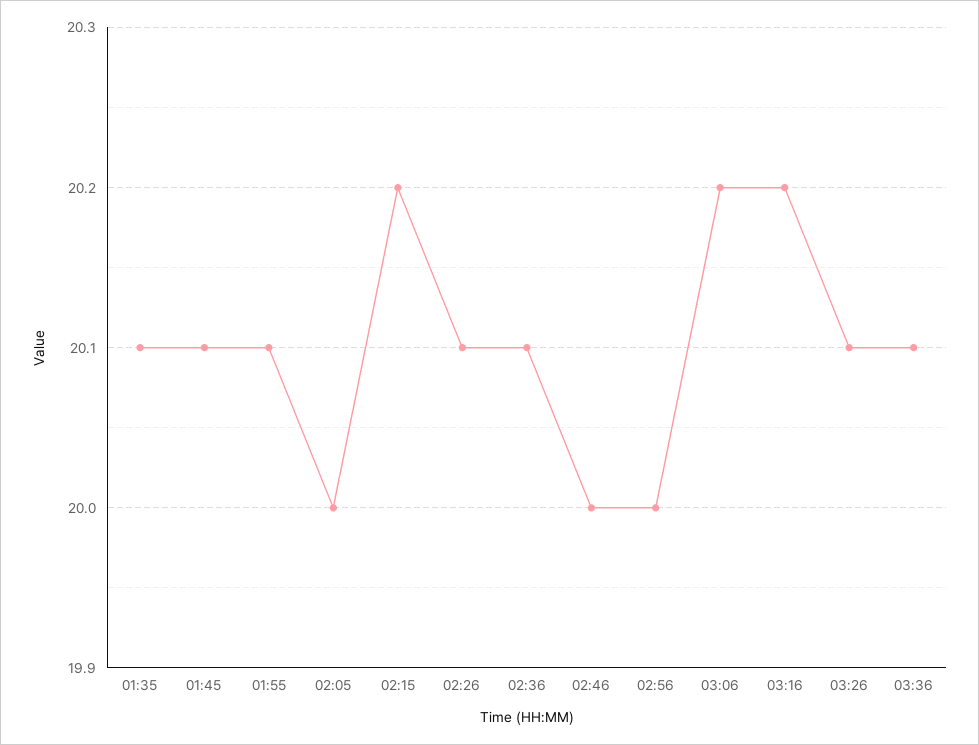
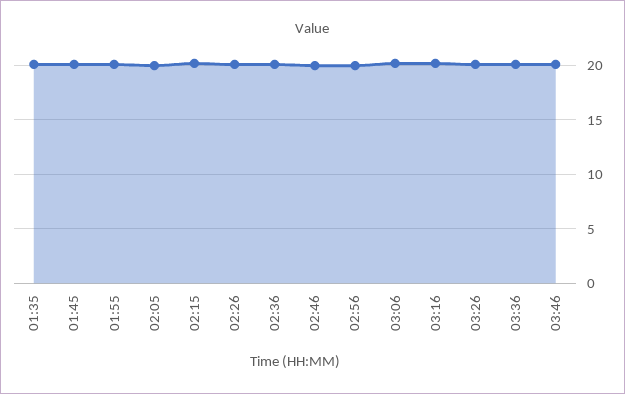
03:46: none -> 20

